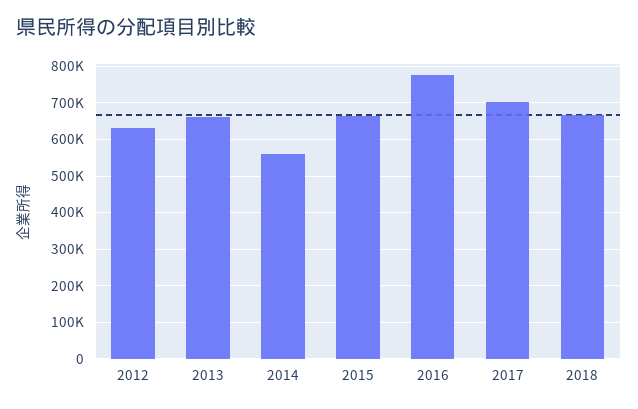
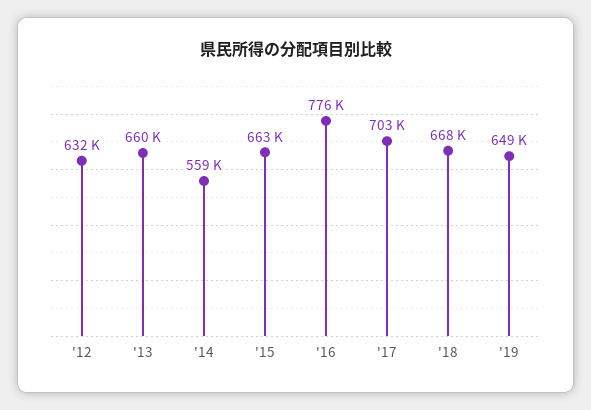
'19: none -> 649000

